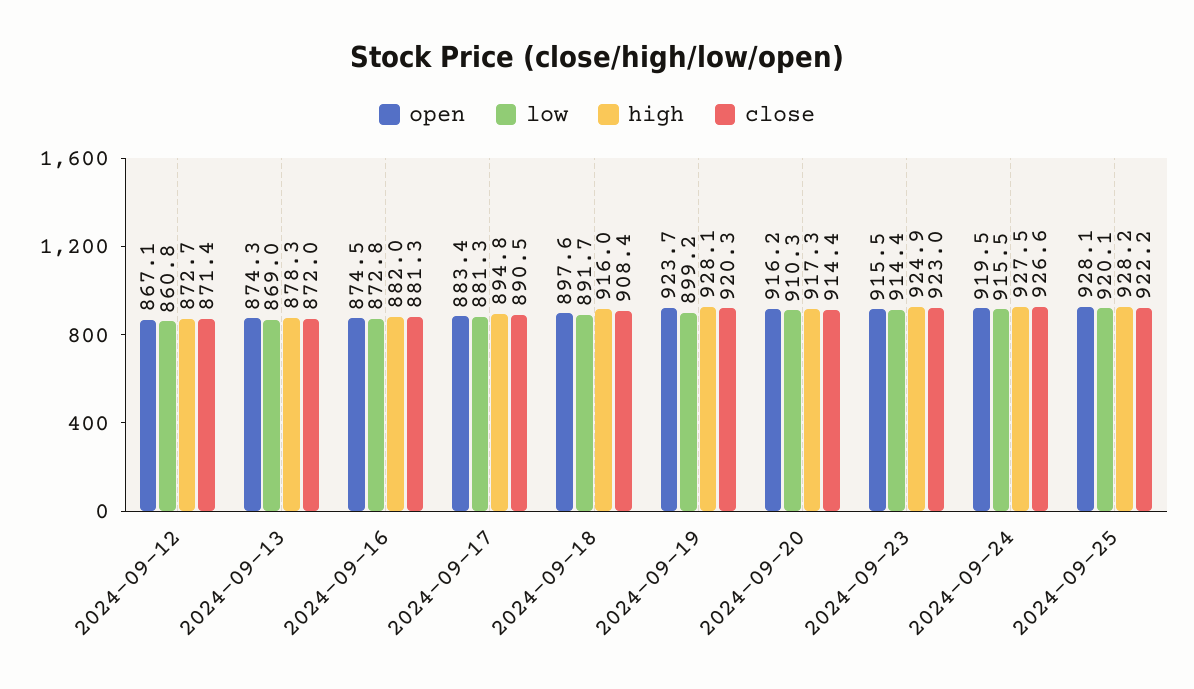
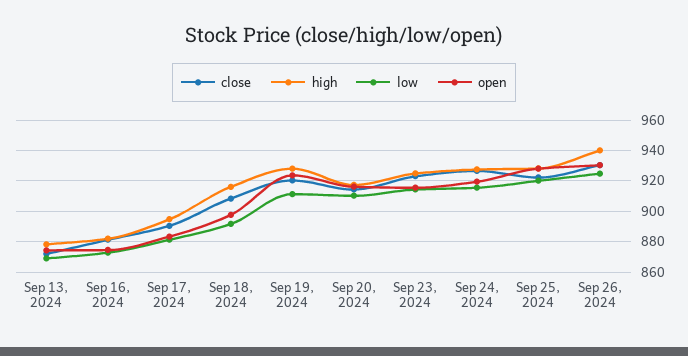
open, 2024-09-12: 867.1 -> none
low, 2024-09-12: 860.8 -> none
high, 2024-09-12: 872.7 -> none
close, 2024-09-12: 871.4 -> none
low, 2024-09-19: 899.2 -> 910
close, Sep 26, 2024: none -> 930
high, Sep 26, 2024: none -> 940
low, Sep 26, 2024: none -> 925
open, Sep 26, 2024: none -> 930

